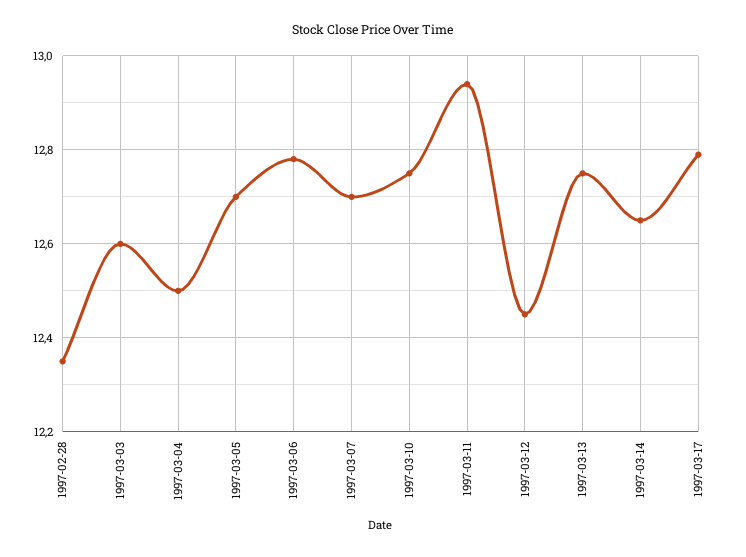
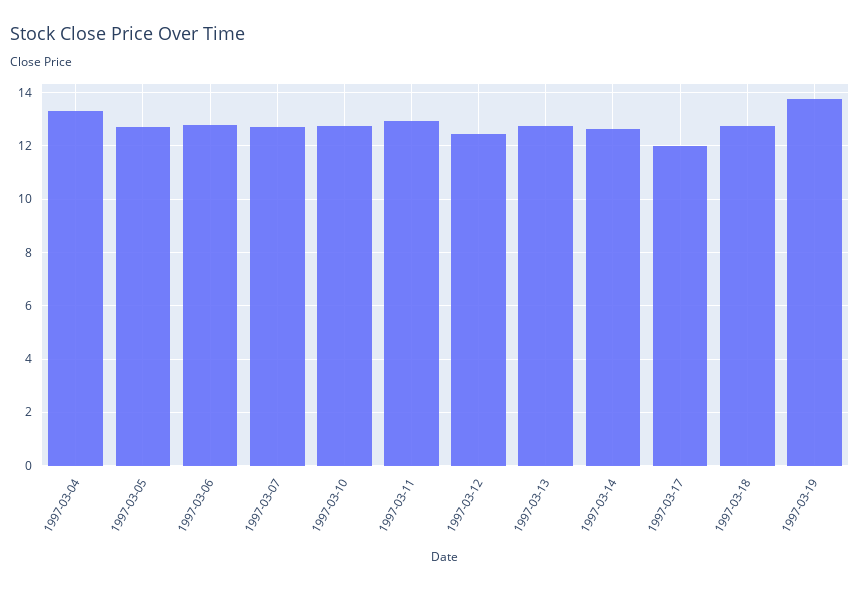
1997-02-28: 12.35 -> none
1997-03-03: 12.6 -> none
1997-03-04: 12.5 -> 13.25
1997-03-17: 12.8 -> 12
1997-03-18: none -> 12.75
1997-03-19: none -> 13.75

